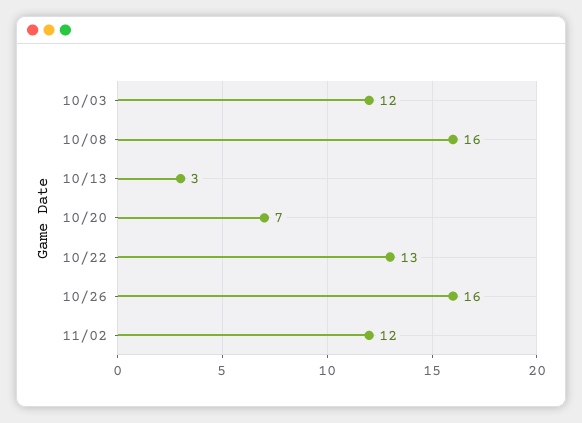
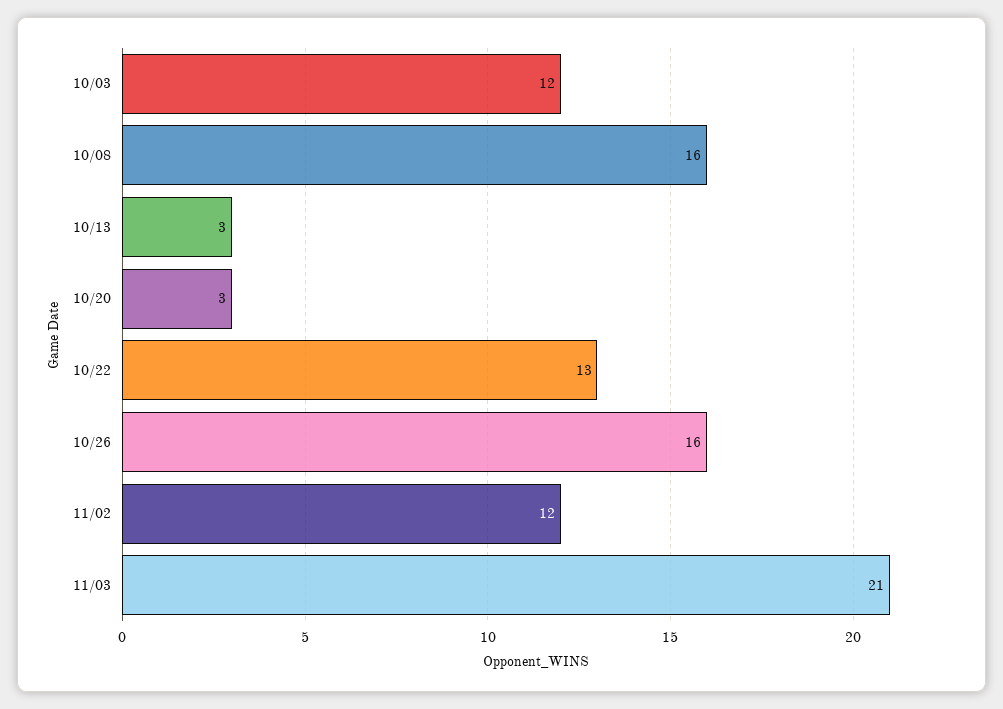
10/20: 7 -> 3
11/03: none -> 21

